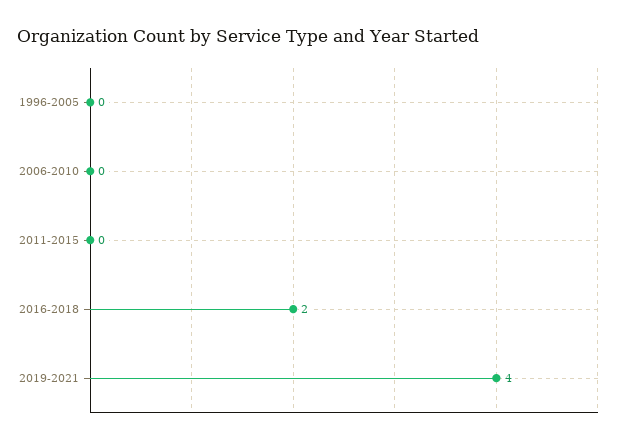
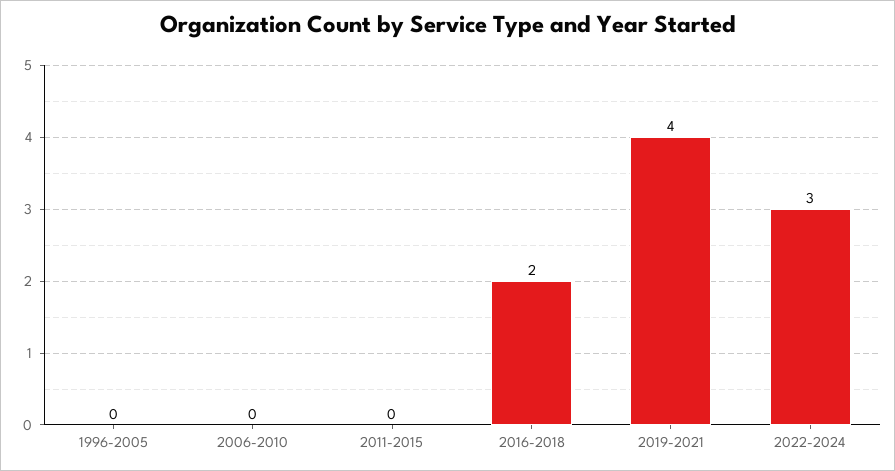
2022-2024: none -> 3

